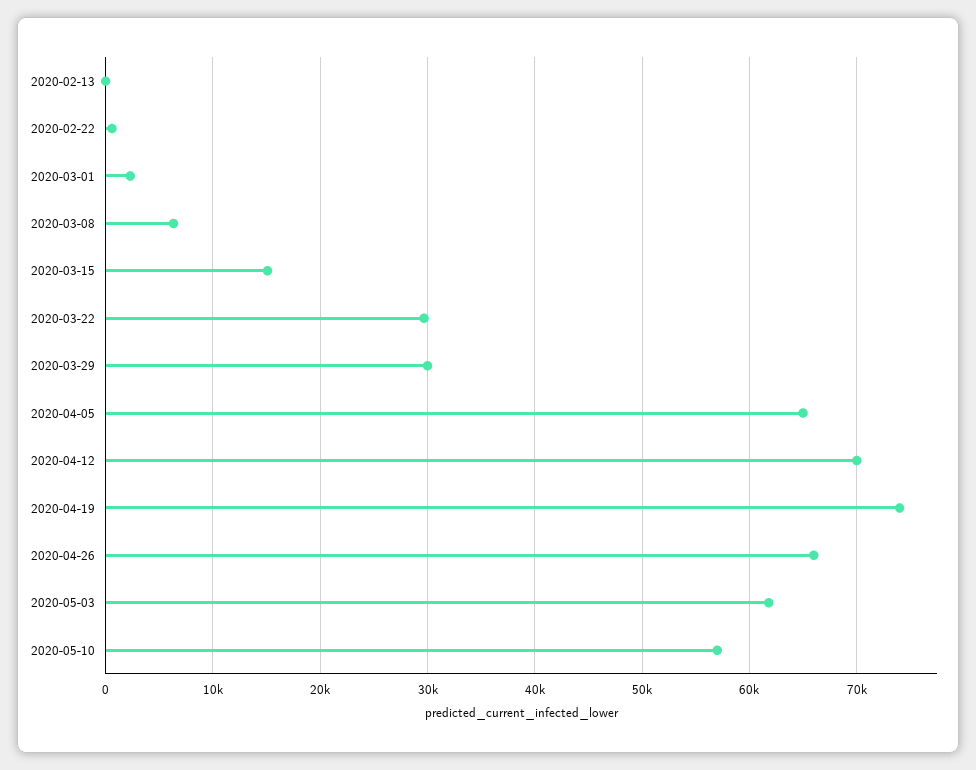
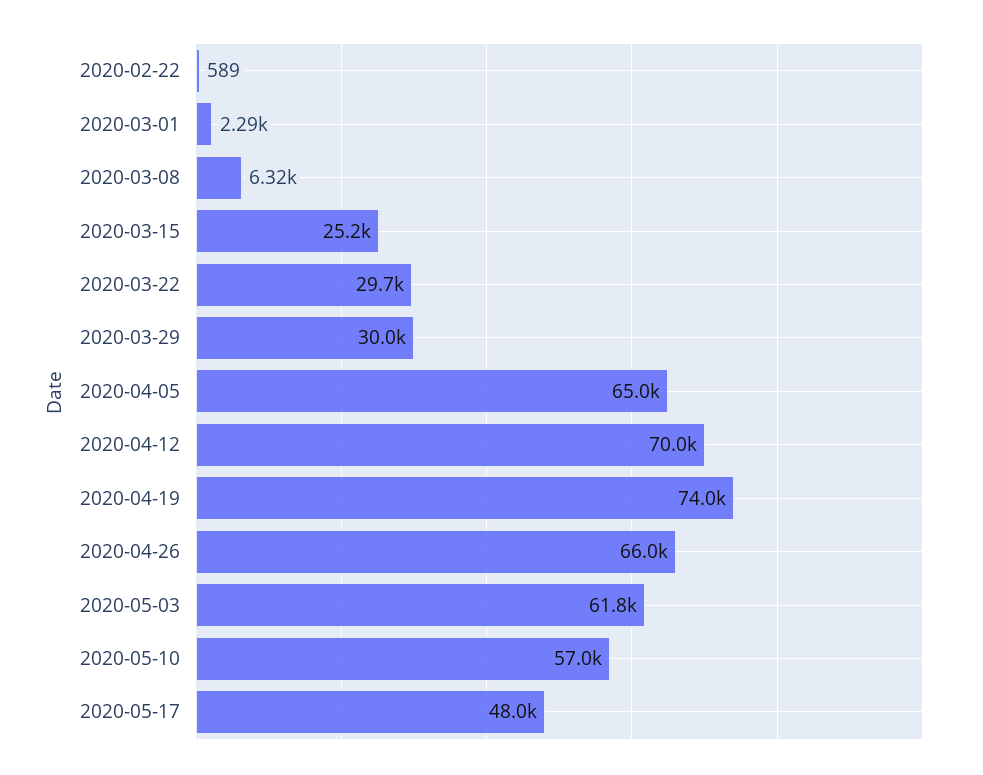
2020-02-13: 0 -> none
2020-03-15: 15000 -> 25200
2020-05-17: none -> 48000

